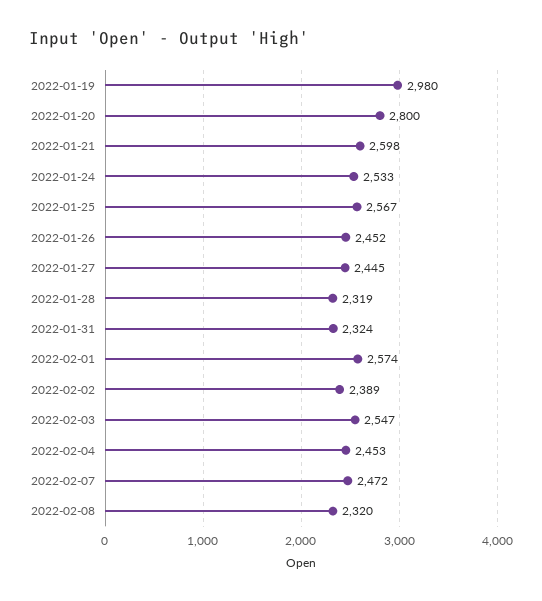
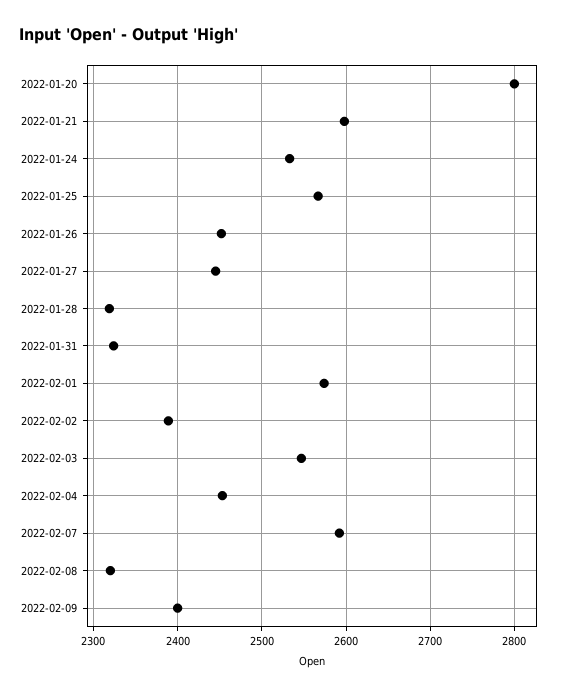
2022-01-19: 2980 -> none
2022-02-07: 2472 -> 2590
2022-02-09: none -> 2400

